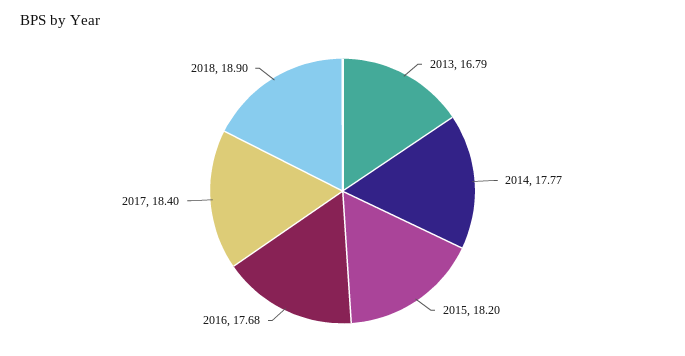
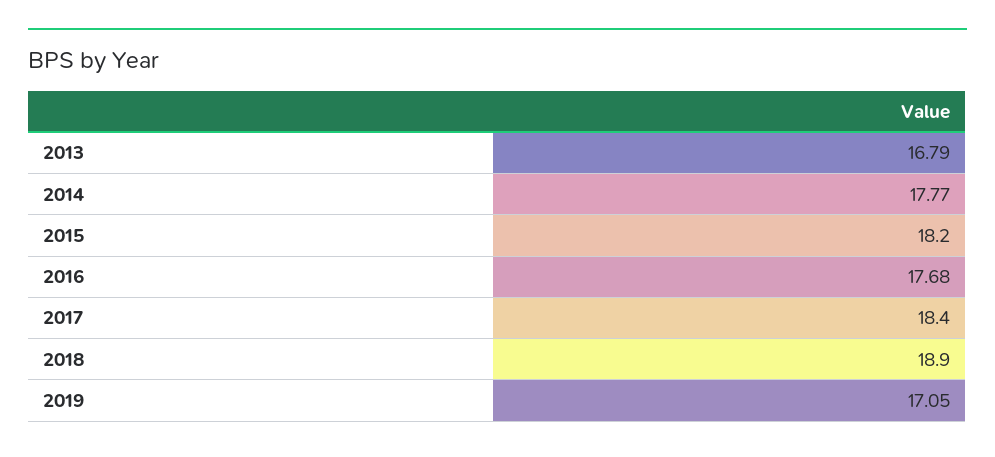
2019: none -> 17.05

